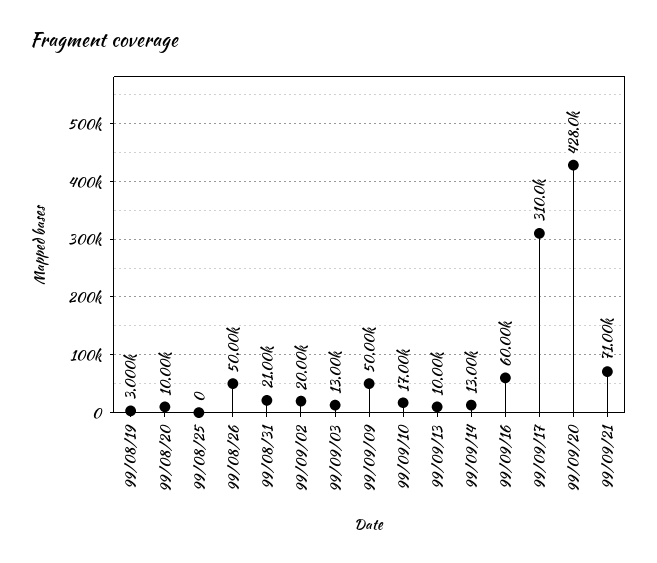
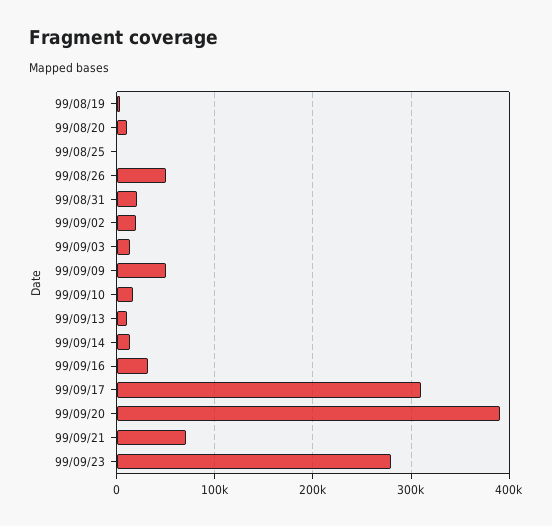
99/09/16: 60000 -> 30000
99/09/20: 428000 -> 390000
99/09/23: none -> 280000

